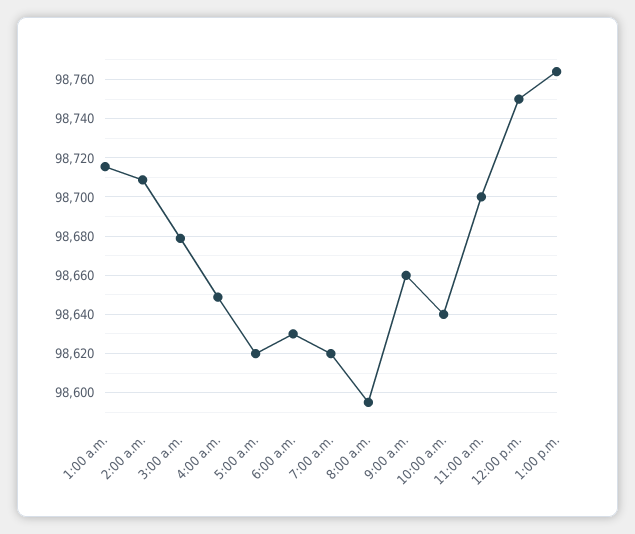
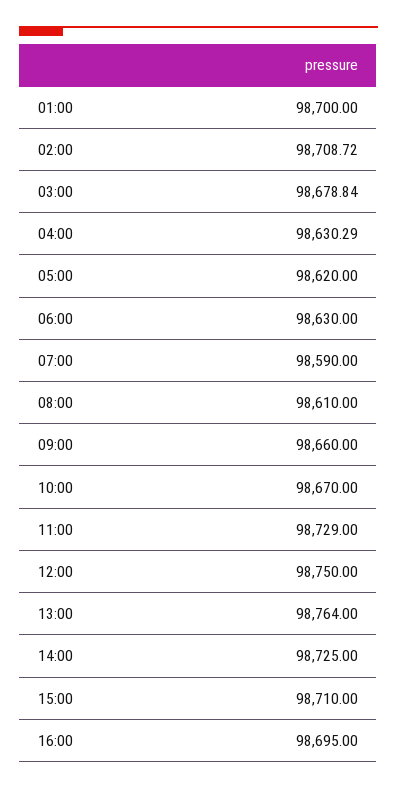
1:00 a.m.: 98715 -> 98700
4:00 a.m.: 98650 -> 98630.29
7:00 a.m.: 98620 -> 98590
8:00 a.m.: 98595 -> 98610
10:00 a.m.: 98640 -> 98670
11:00 a.m.: 98700 -> 98729
14:00: none -> 98725
15:00: none -> 98710
16:00: none -> 98695

